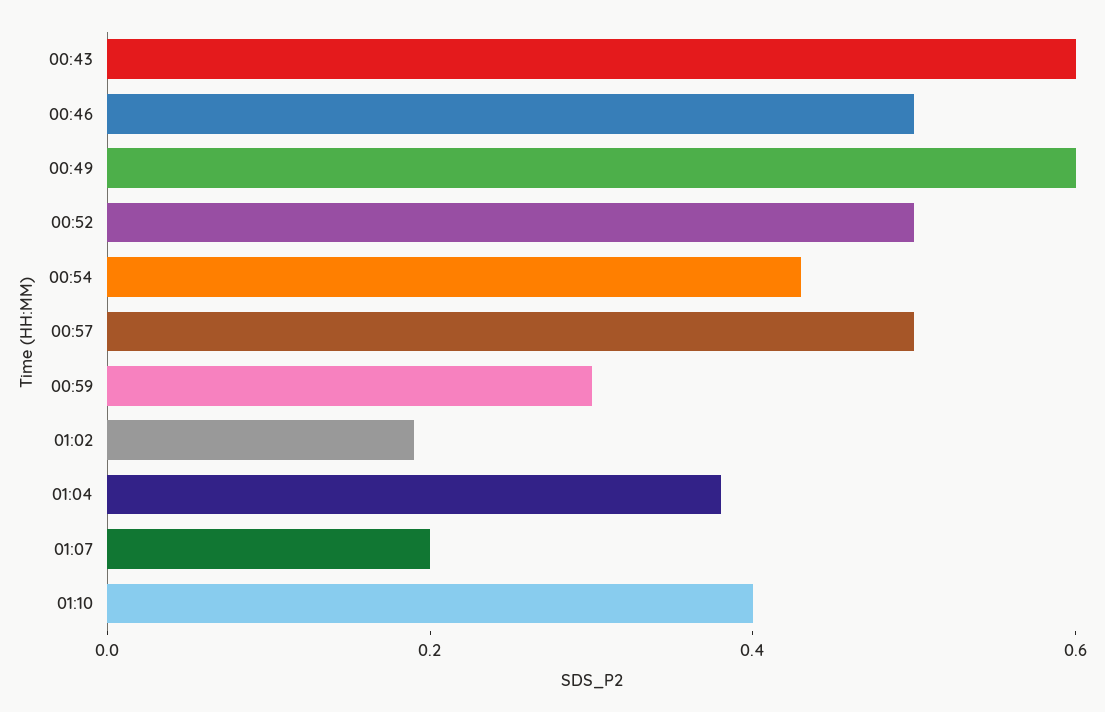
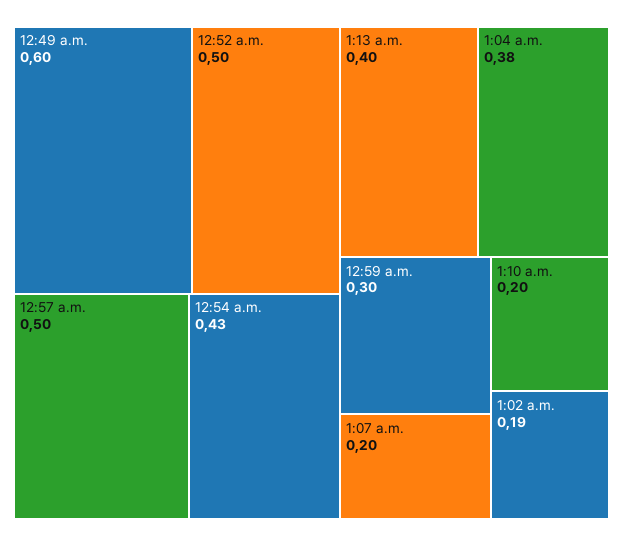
00:43: 0.6 -> none
00:46: 0.5 -> none
01:10: 0.4 -> 0.2
1:13 a.m.: none -> 0.4

